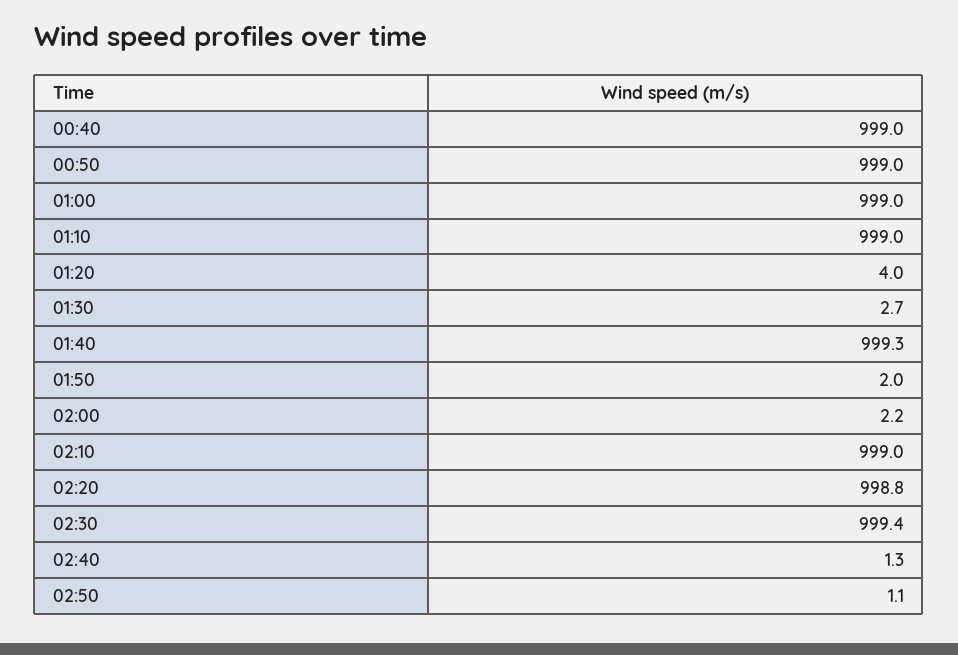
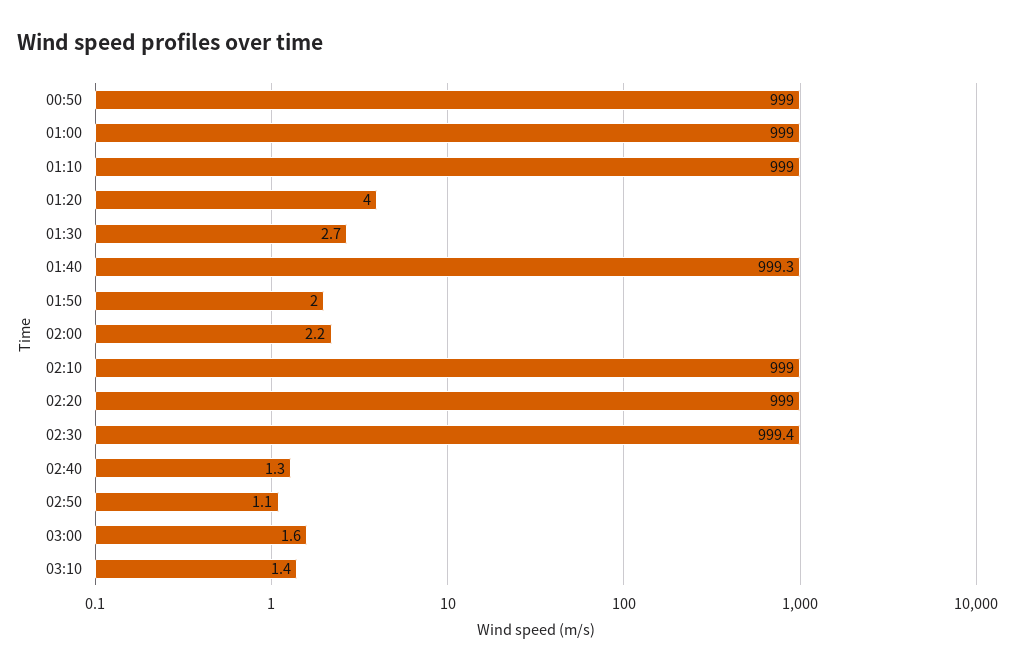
00:40: 999 -> none
02:20: 998.8 -> 999
03:00: none -> 1.6
03:10: none -> 1.4

